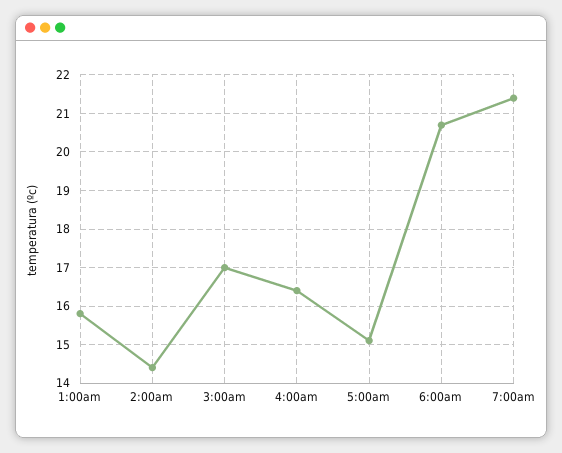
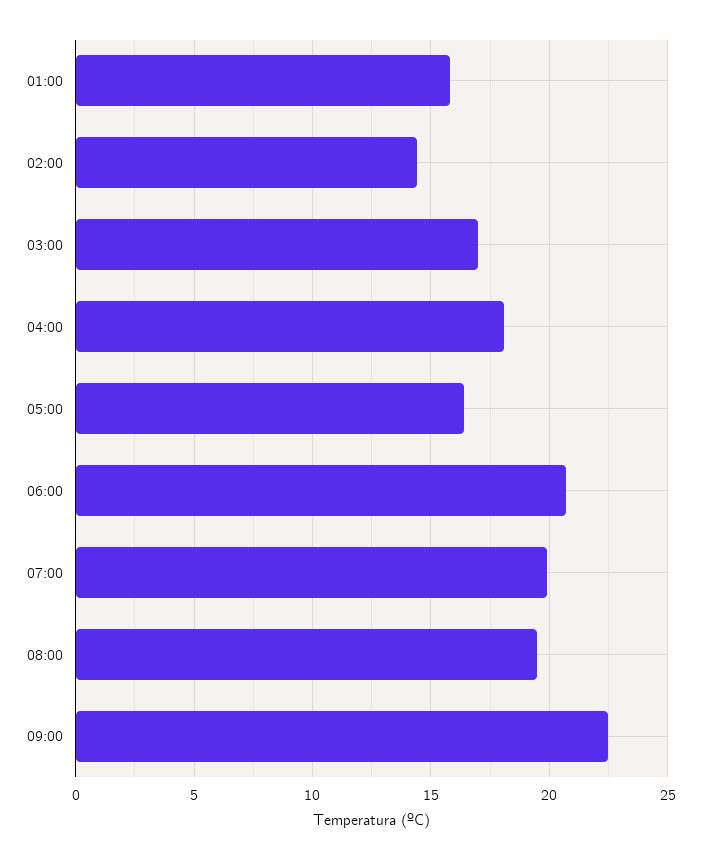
4:00am: 16.5 -> 18
5:00am: 15 -> 16.5
7:00am: 21.5 -> 20
08:00: none -> 19.5
09:00: none -> 22.5

